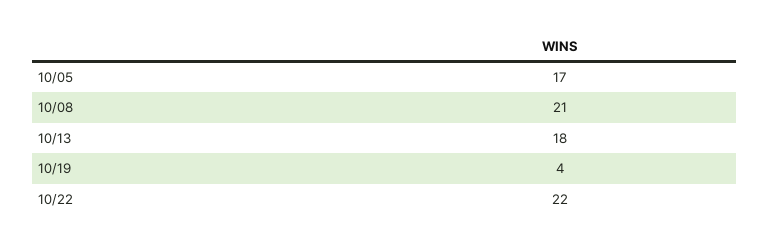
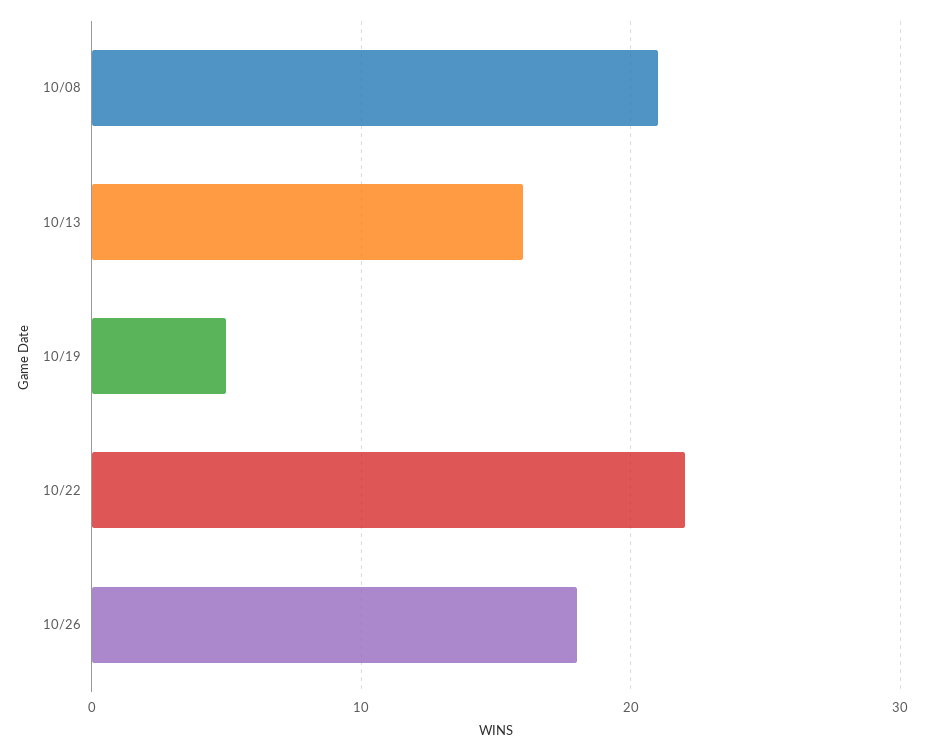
10/05: 17 -> none
10/13: 18 -> 16
10/19: 4 -> 5
10/26: none -> 18

